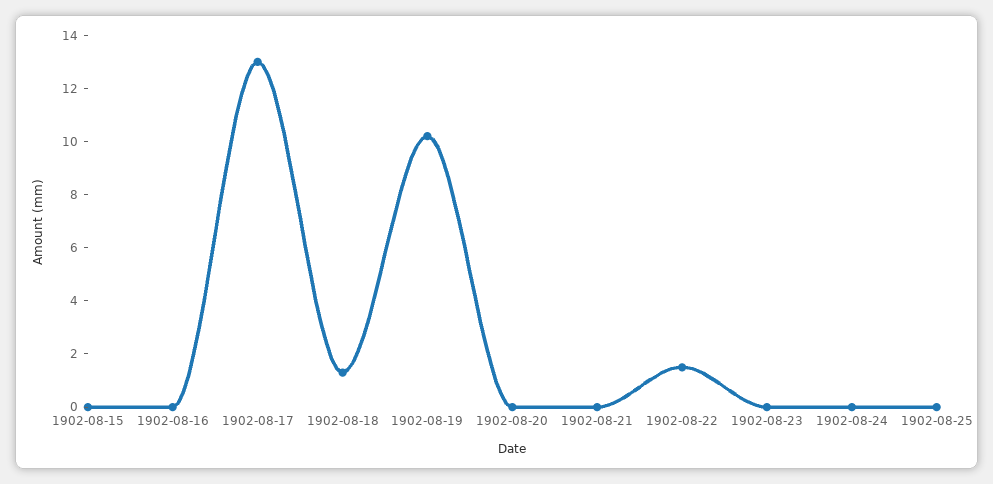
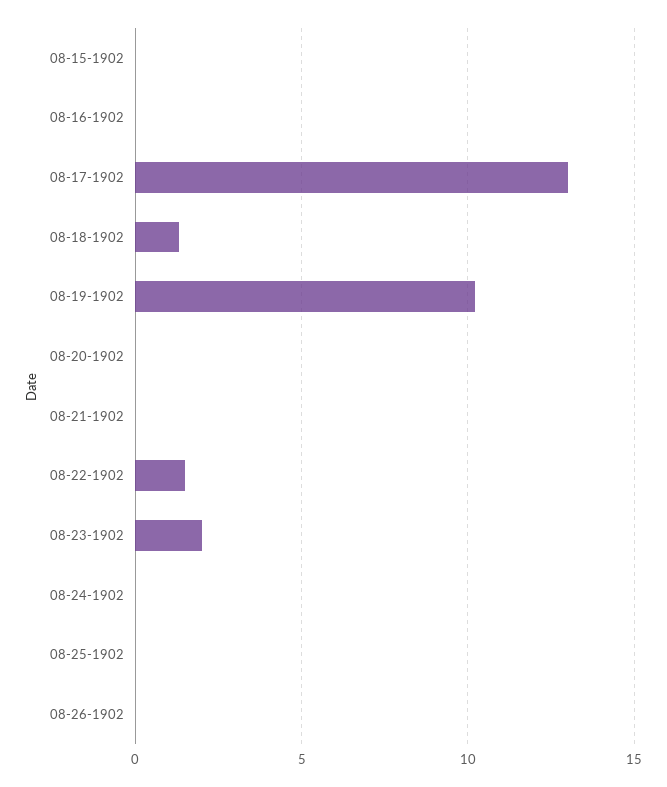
1902-08-23: 0 -> 2
08-26-1902: none -> 0

